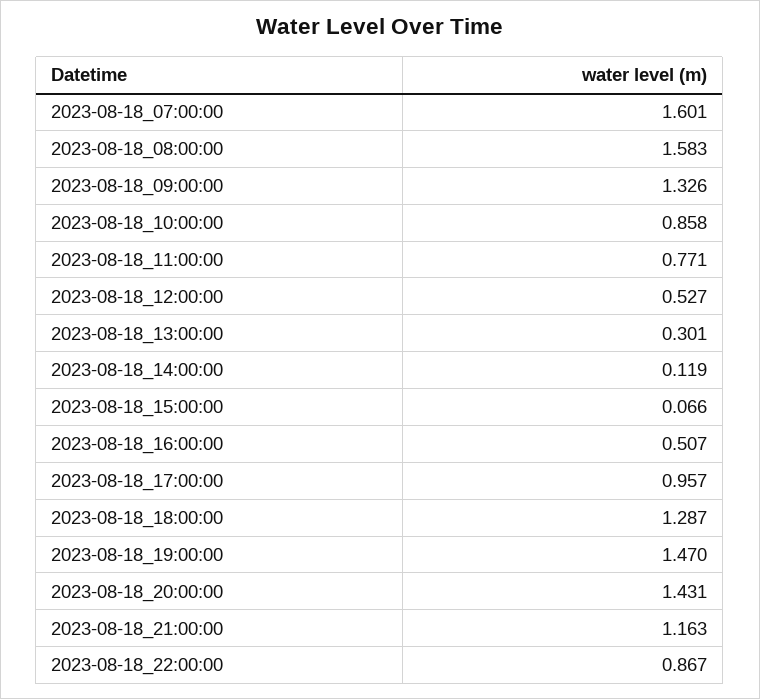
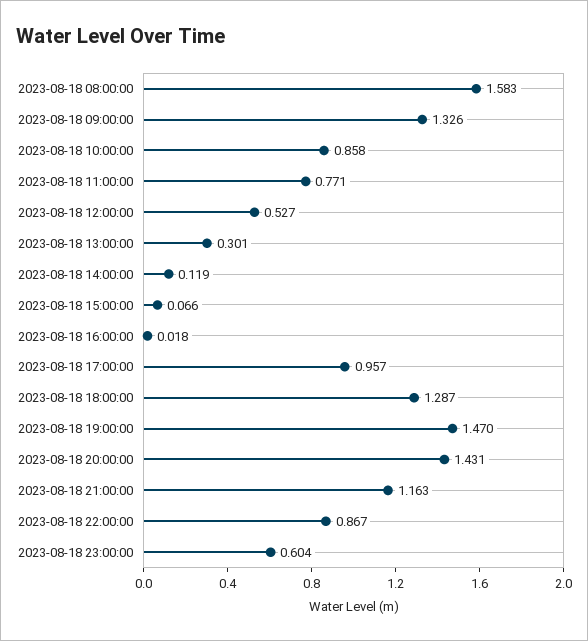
2023-08-18_07:00:00: 1.601 -> none
2023-08-18_16:00:00: 0.507 -> 0.018
2023-08-18 23:00:00: none -> 0.604

